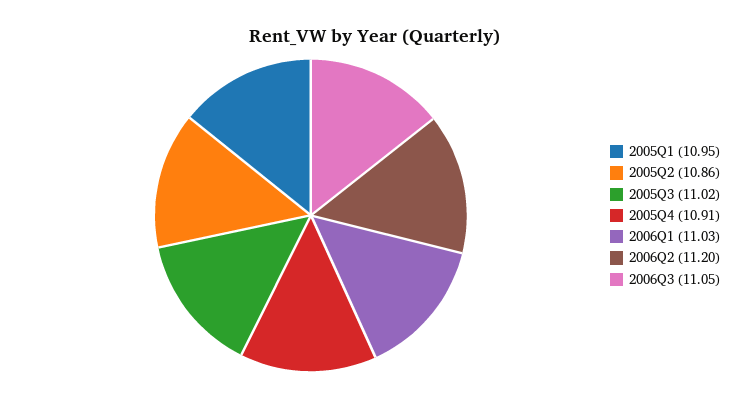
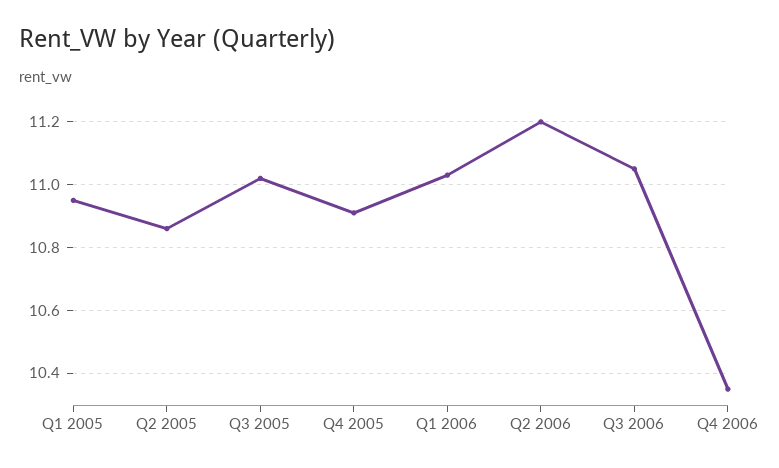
Q4 2006: none -> 10.35

